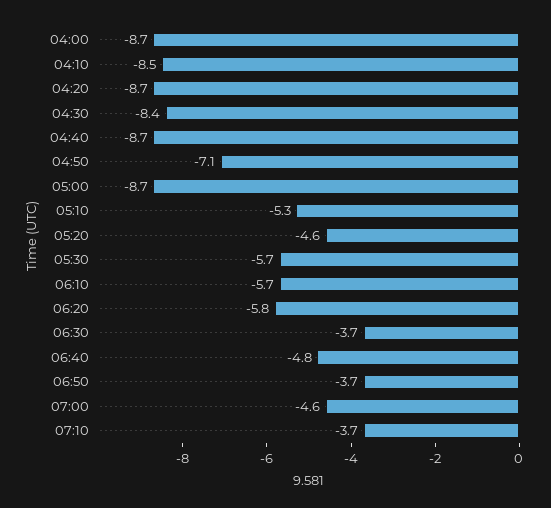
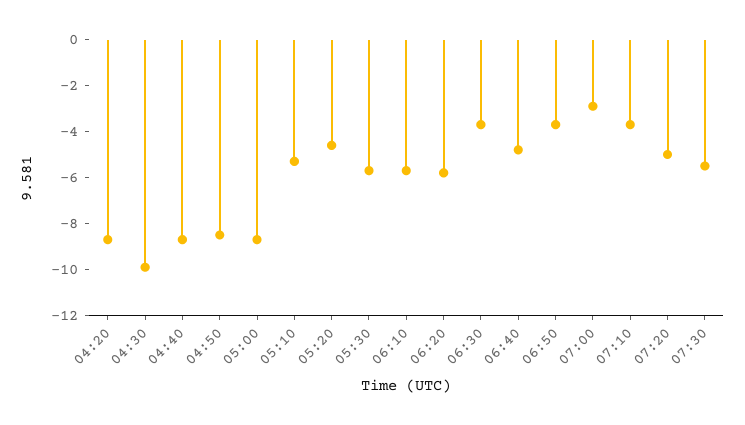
04:00: -8.7 -> none
04:10: -8.5 -> none
04:30: -8.4 -> -10
04:50: -7.1 -> -8.5
07:00: -4.6 -> -3
07:20: none -> -5
07:30: none -> -5.5

